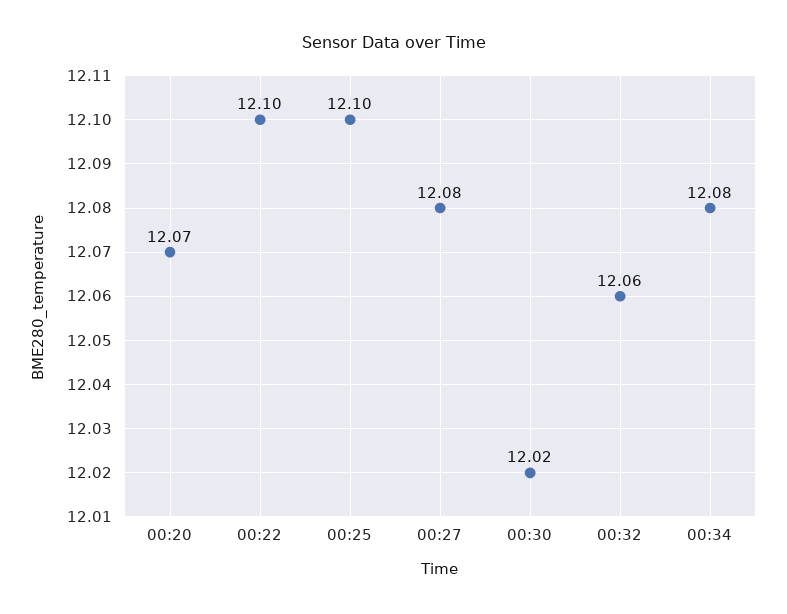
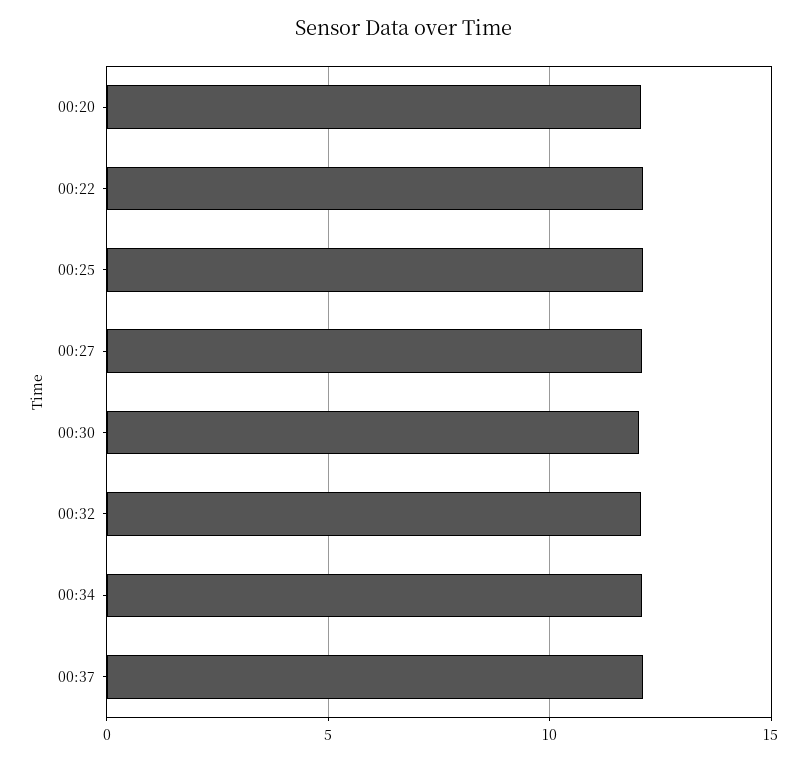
00:37: none -> 12

